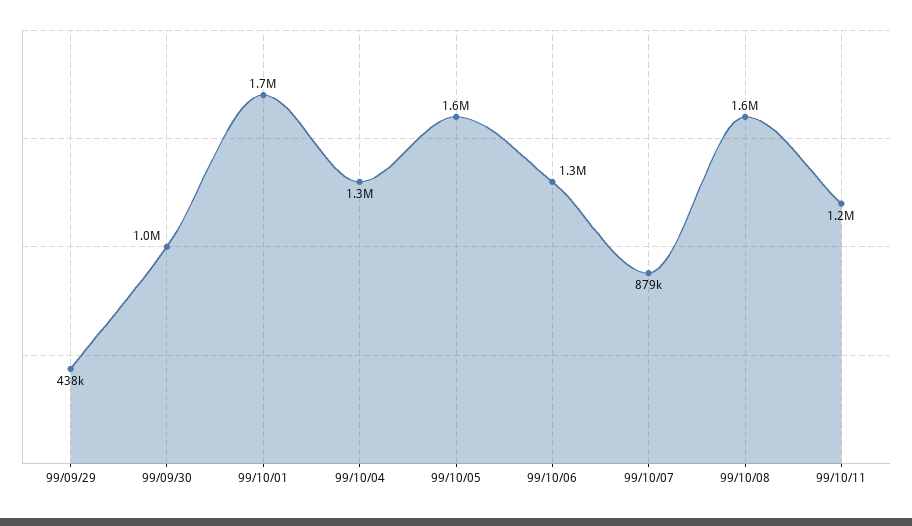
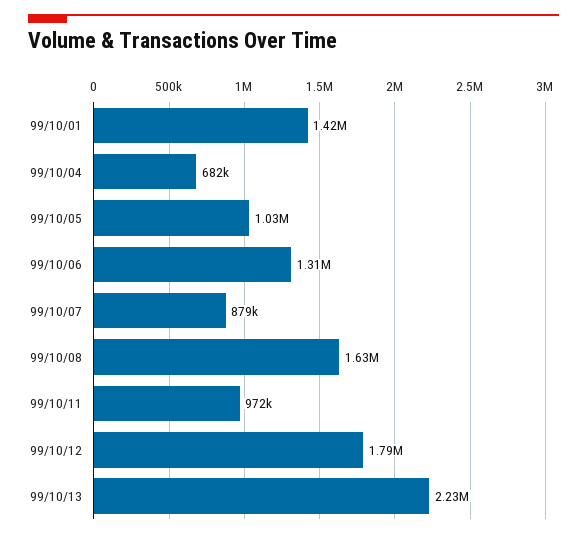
99/09/29: 438000 -> none
99/09/30: 1000000 -> none
99/10/01: 1700000 -> 1420000
99/10/04: 1300000 -> 682000
99/10/05: 1600000 -> 1030000
99/10/11: 1200000 -> 972000
99/10/12: none -> 1790000
99/10/13: none -> 2230000

